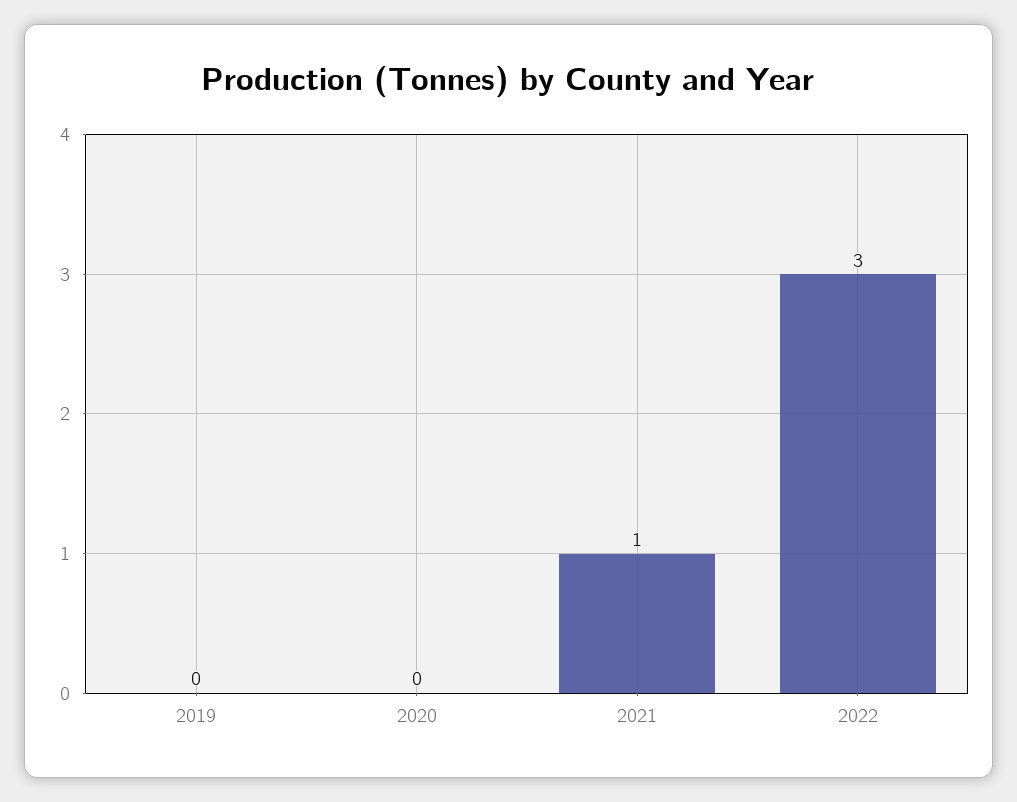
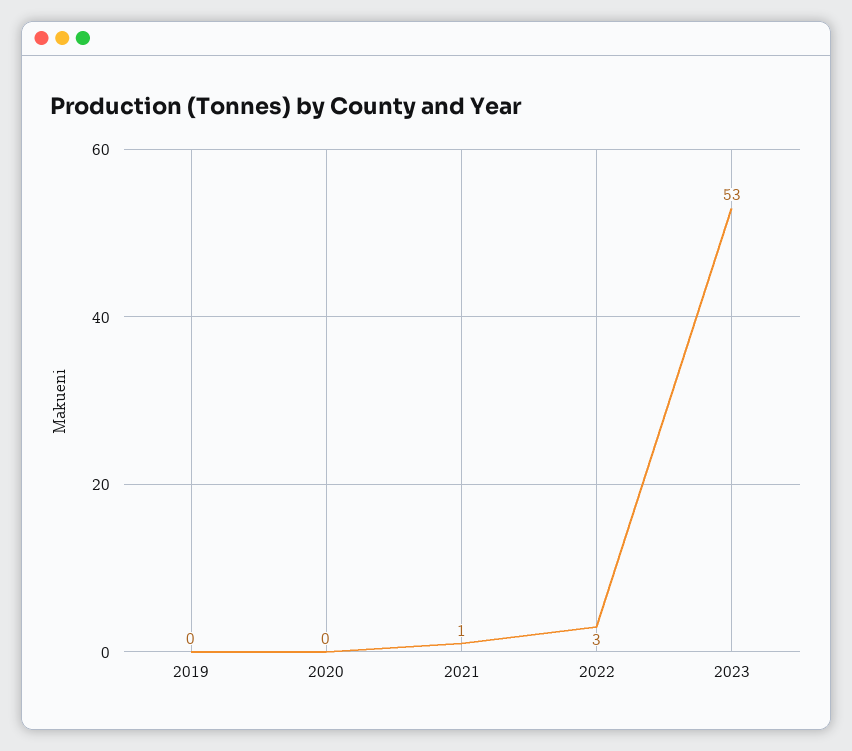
2023: none -> 53

